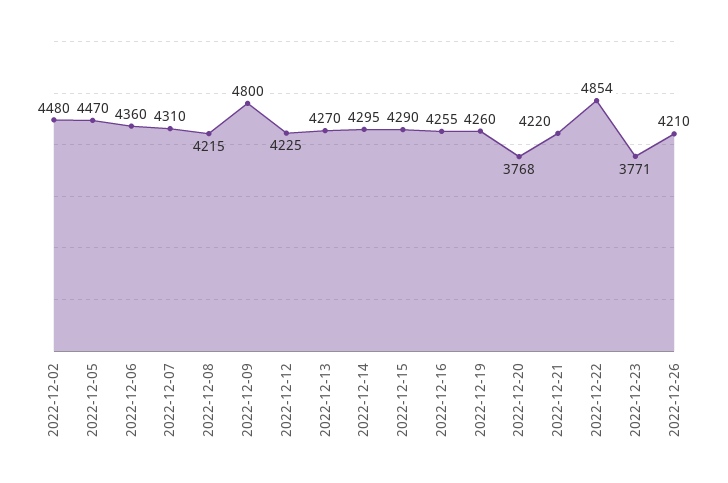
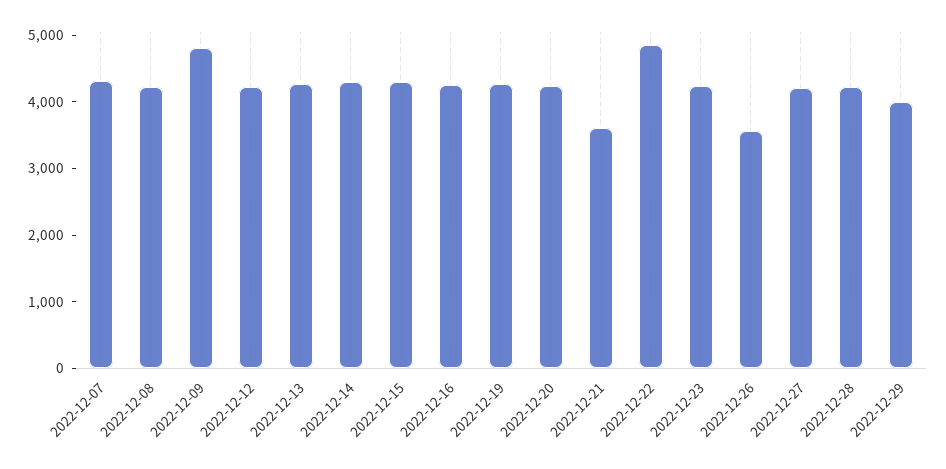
2022-12-02: 4480 -> none
2022-12-05: 4470 -> none
2022-12-06: 4360 -> none
2022-12-20: 3768 -> 4200
2022-12-21: 4220 -> 3600
2022-12-23: 3771 -> 4200
2022-12-26: 4210 -> 3600
2022-12-27: none -> 4200
2022-12-28: none -> 4200
2022-12-29: none -> 4000

